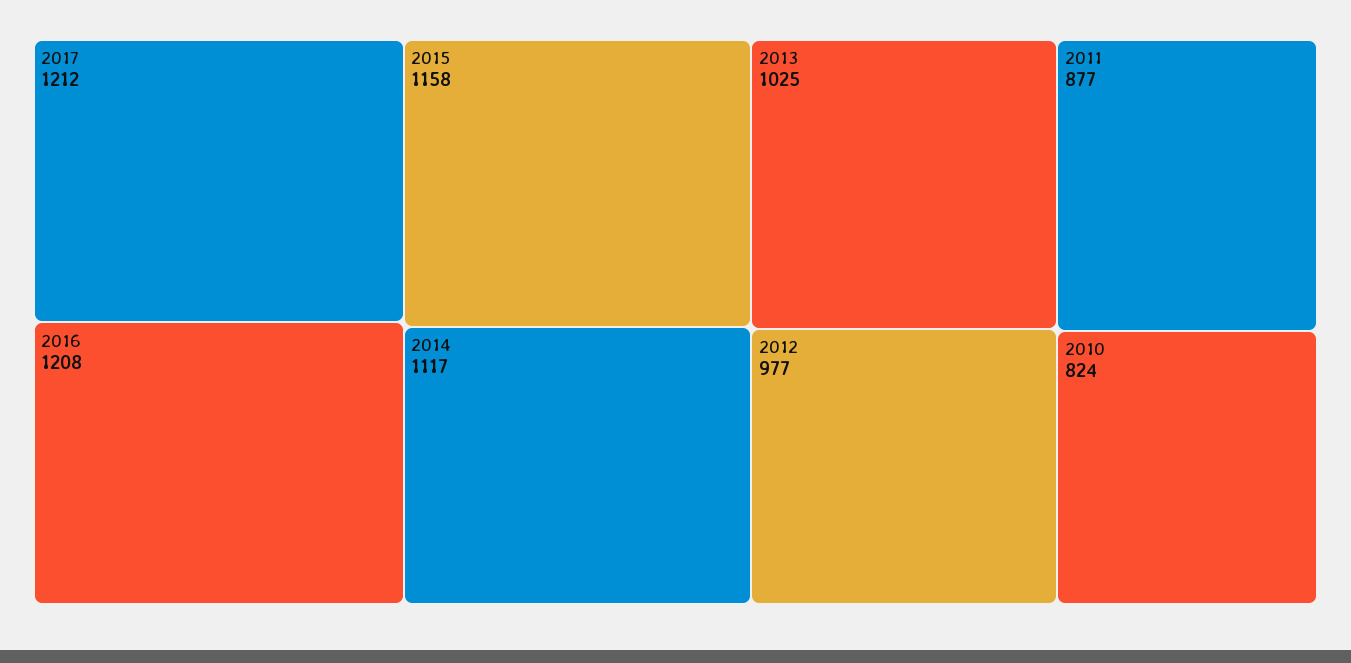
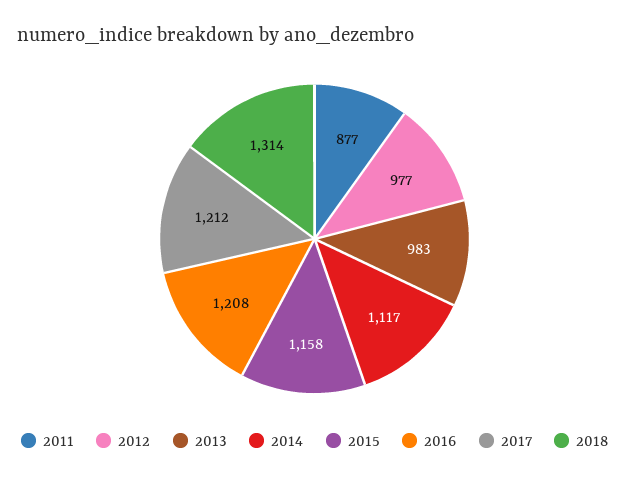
2013: 1025 -> 983
2010: 824 -> none
2018: none -> 1314

